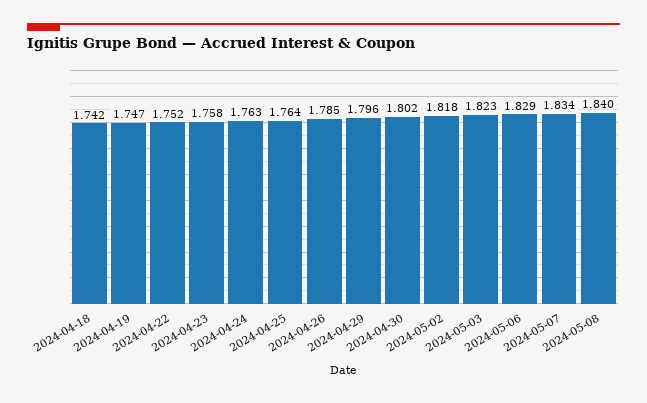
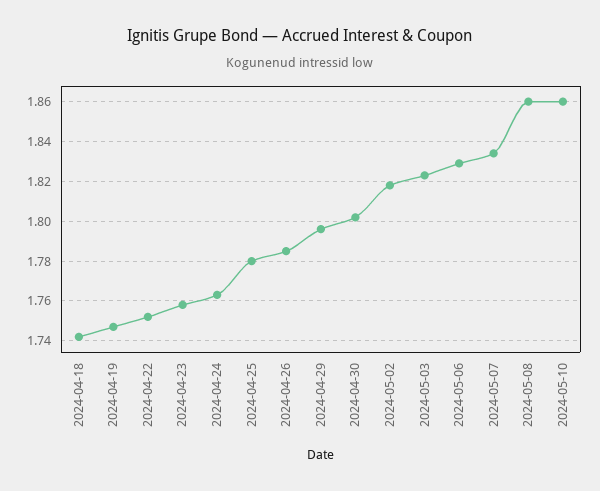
2024-04-25: 1.764 -> 1.78
2024-05-08: 1.84 -> 1.86
2024-05-10: none -> 1.86

